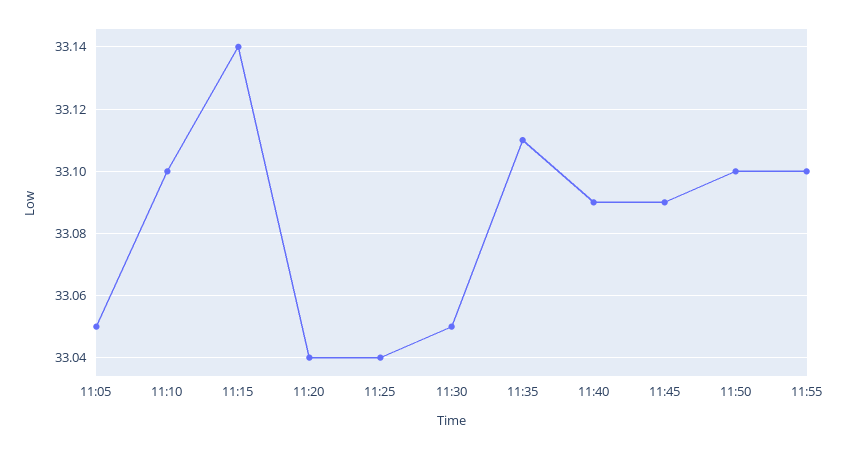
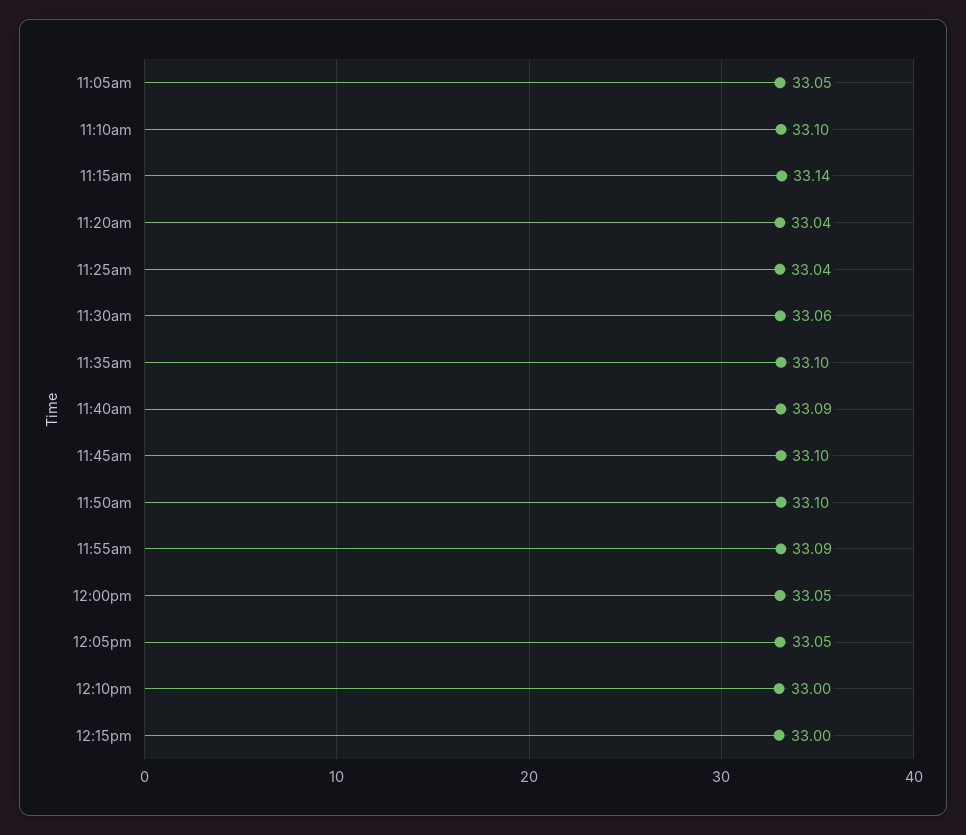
11:30: 33.05 -> 33.06
11:35: 33.11 -> 33.1
11:45: 33.09 -> 33.1
11:55: 33.1 -> 33.09
12:00pm: none -> 33.05
12:05pm: none -> 33.05
12:10pm: none -> 33
12:15pm: none -> 33

